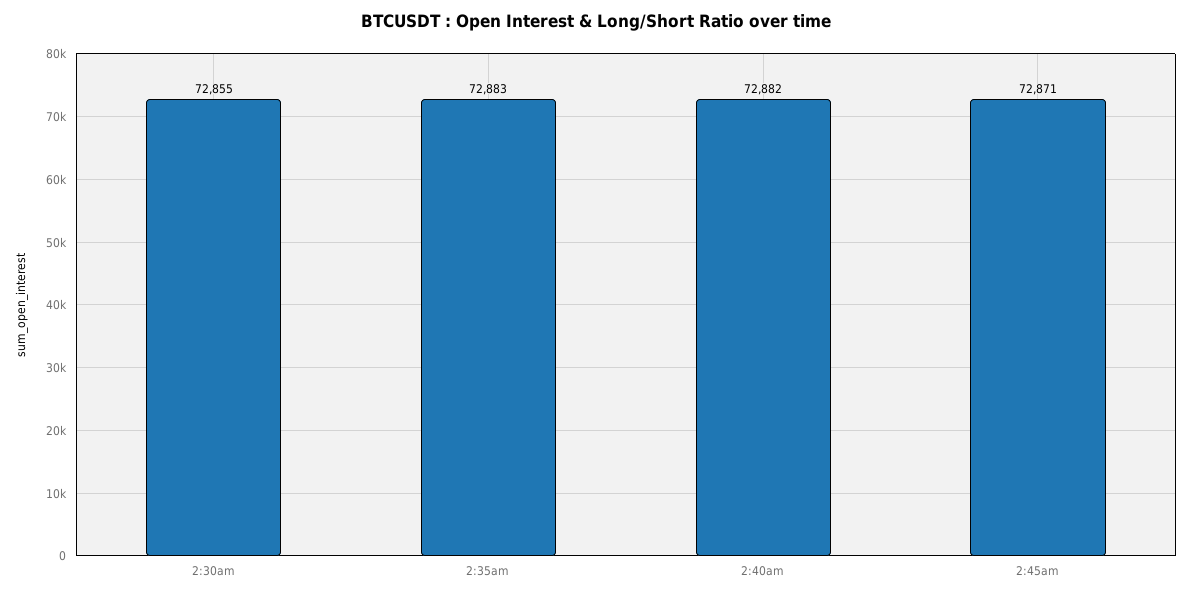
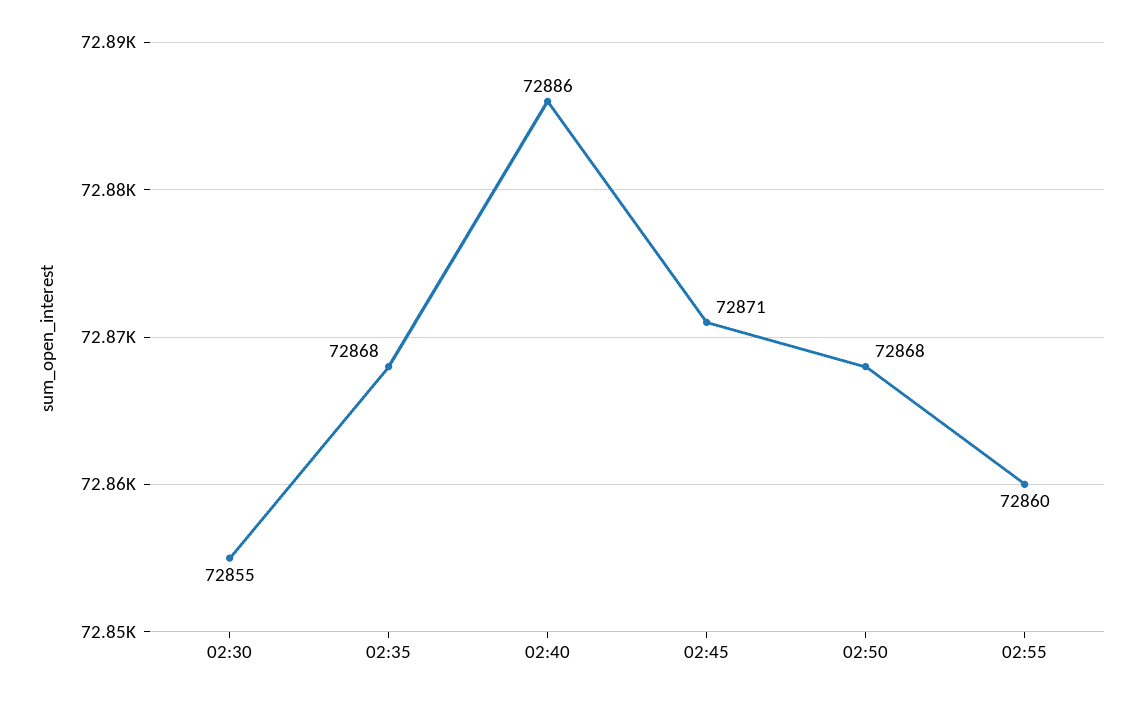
2:35am: 72883 -> 72868
2:40am: 72882 -> 72886
02:50: none -> 72868
02:55: none -> 72860

